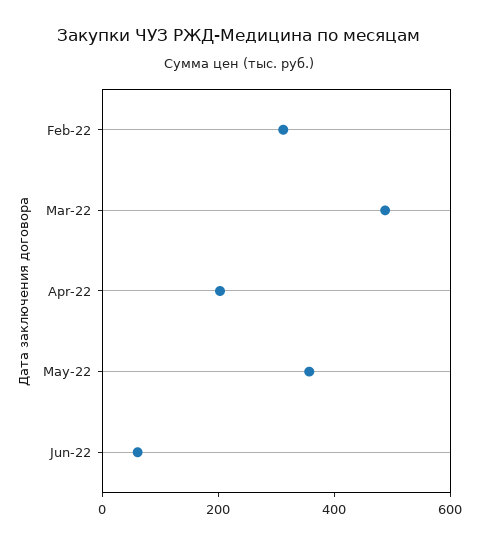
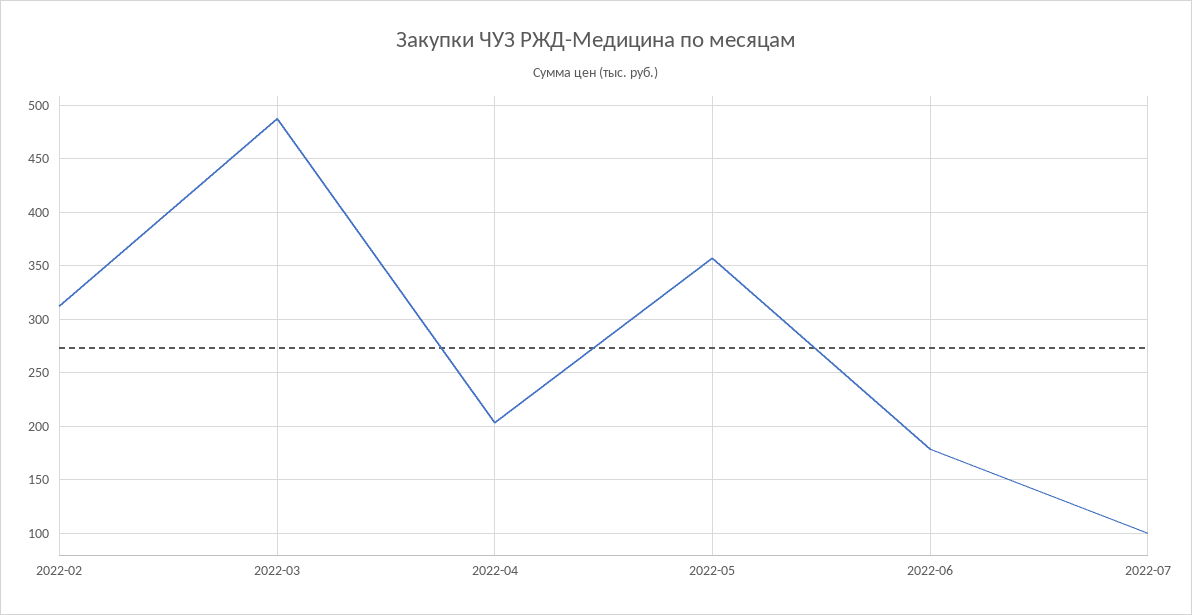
Jun-22: 50 -> 180
2022-07: none -> 100

